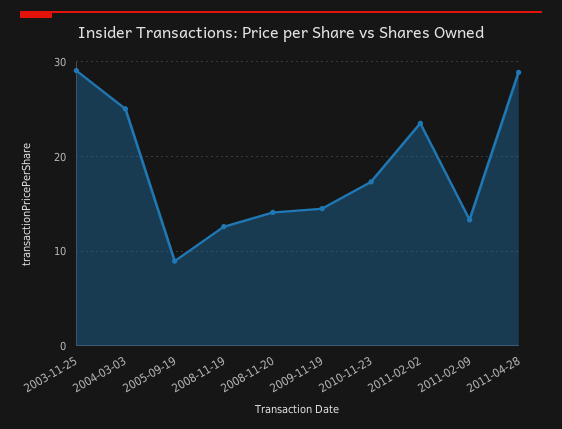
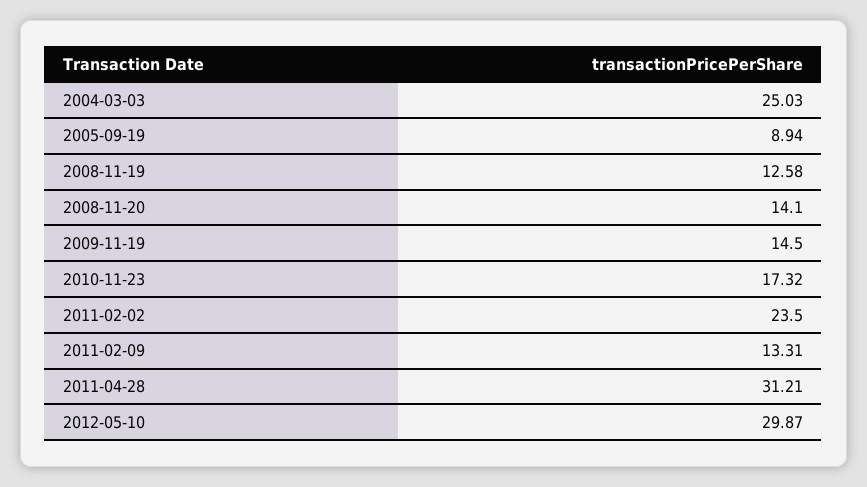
2003-11-25: 29 -> none
2011-04-28: 29 -> 31.21
2012-05-10: none -> 29.87

